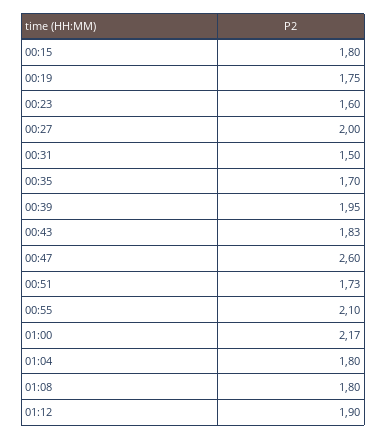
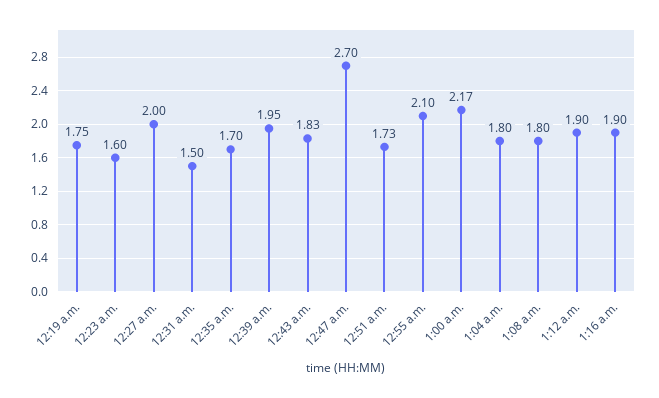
00:15: 1.8 -> none
00:47: 2.6 -> 2.7
1:16 a.m.: none -> 1.9

